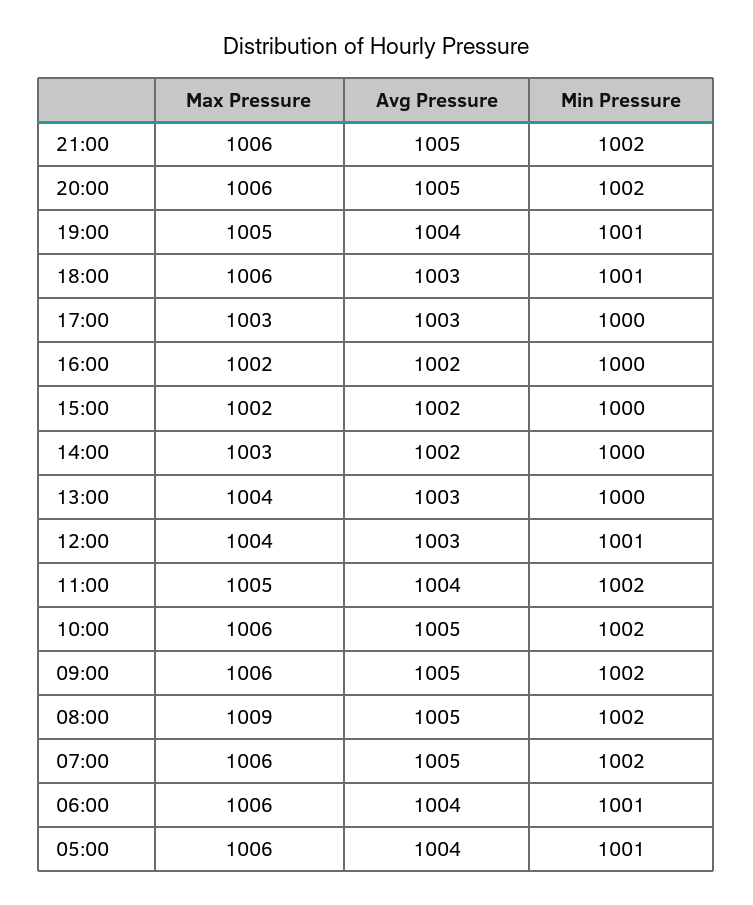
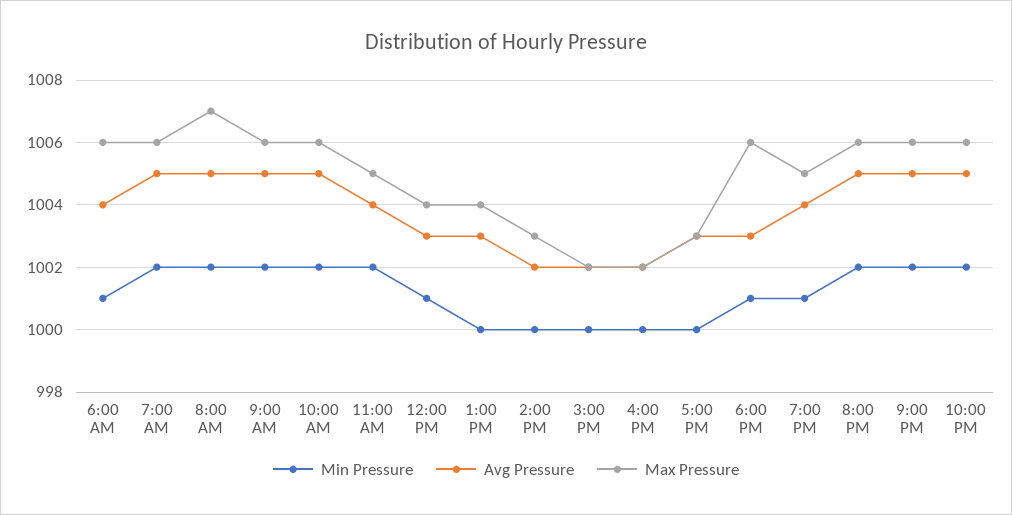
Max Pressure, 08:00: 1009 -> 1007
Max Pressure, 05:00: 1006 -> none
Avg Pressure, 05:00: 1004 -> none
Min Pressure, 05:00: 1001 -> none
Min Pressure, 10:00 PM: none -> 1002
Avg Pressure, 10:00 PM: none -> 1005
Max Pressure, 10:00 PM: none -> 1006

